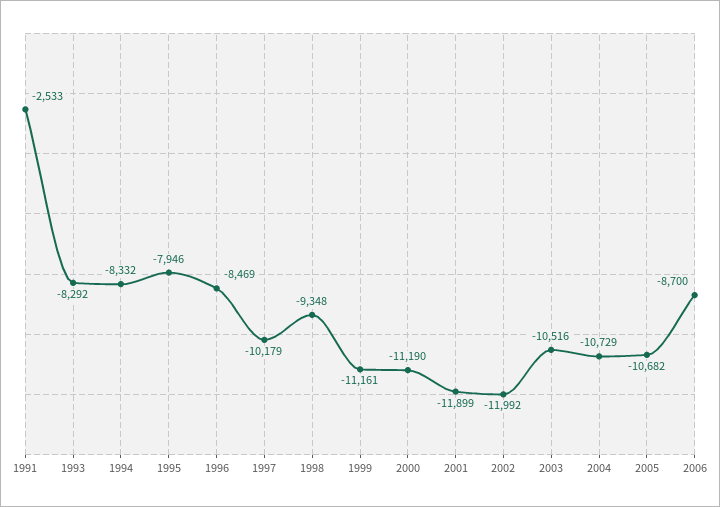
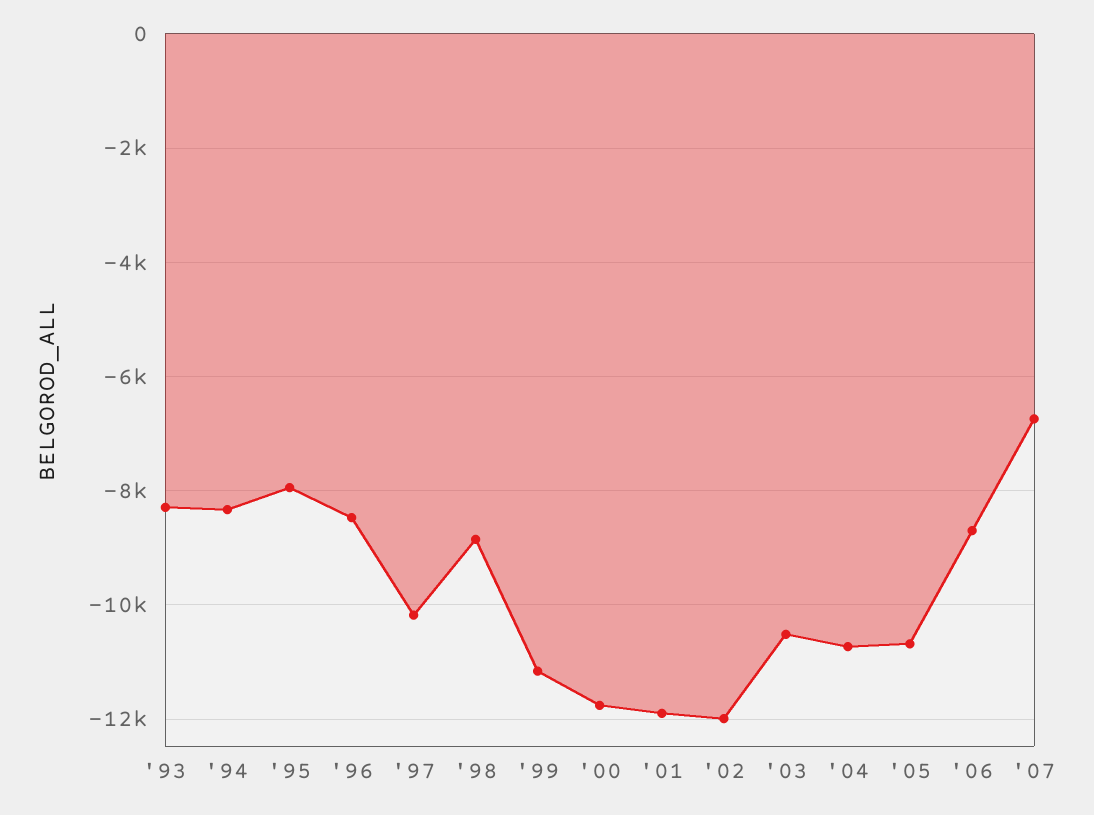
1991: -2533 -> none
1998: -9348 -> -8800
2000: -11190 -> -11800
'07: none -> -6800

